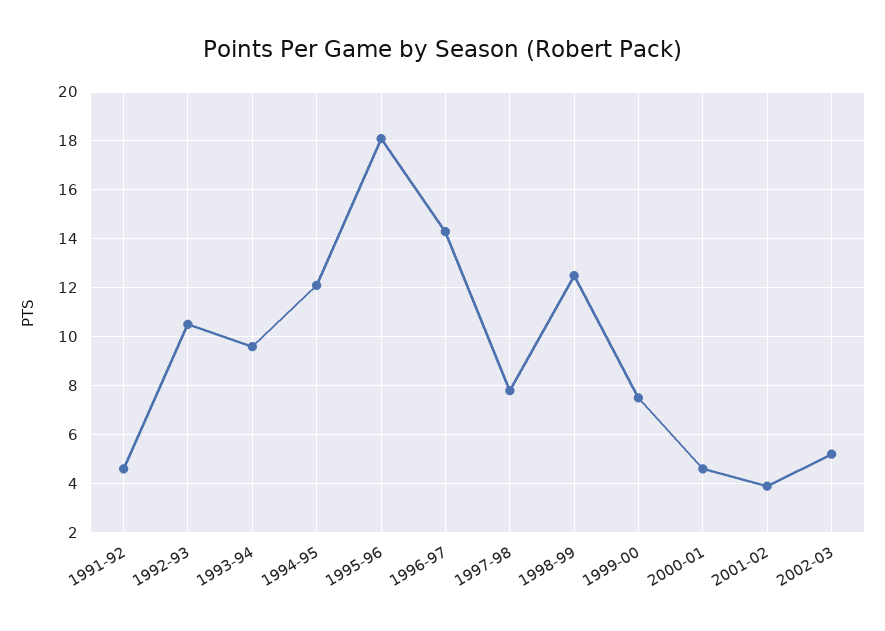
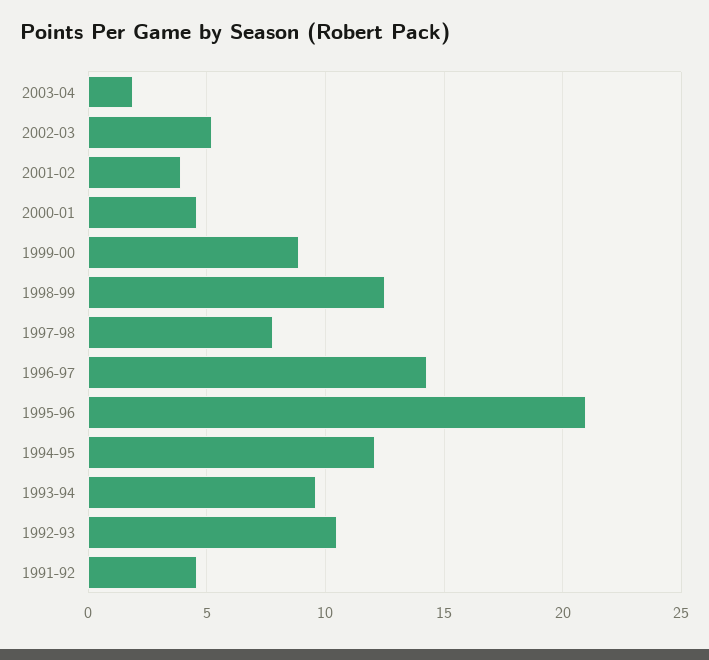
1995-96: 18 -> 21
1999-00: 7.5 -> 9
2003-04: none -> 2

